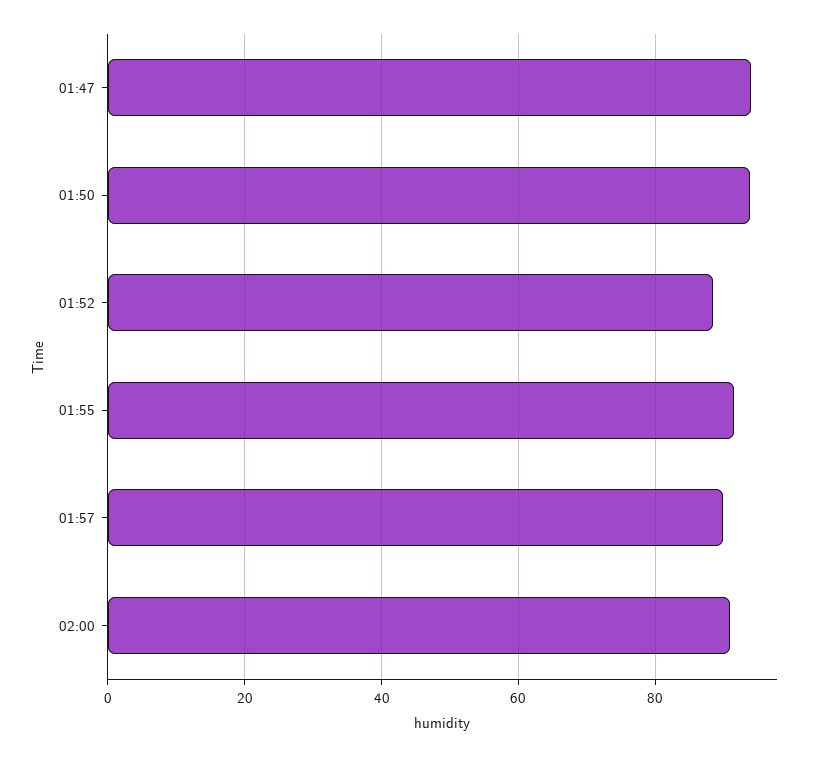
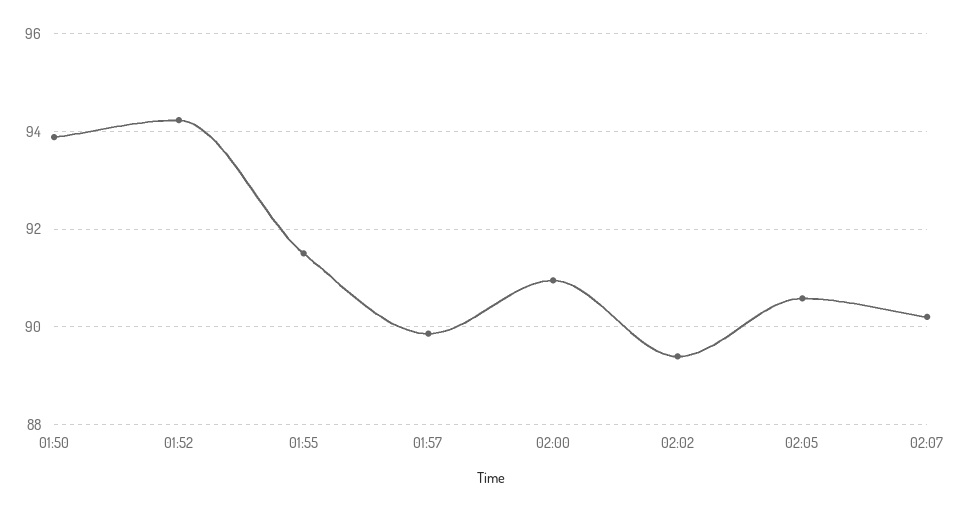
01:47: 94 -> none
01:52: 88 -> 94.2
02:02: none -> 89.4
02:05: none -> 90.6
02:07: none -> 90.2

